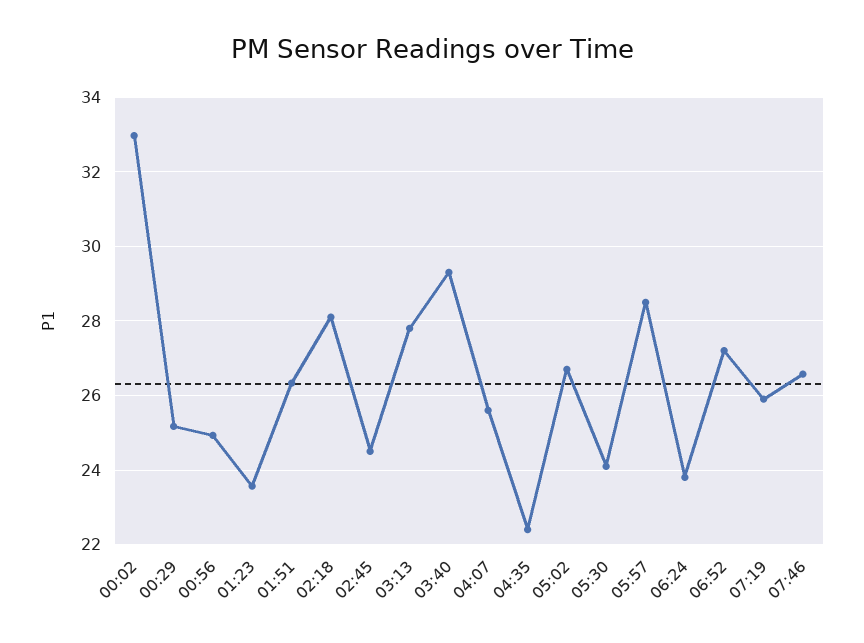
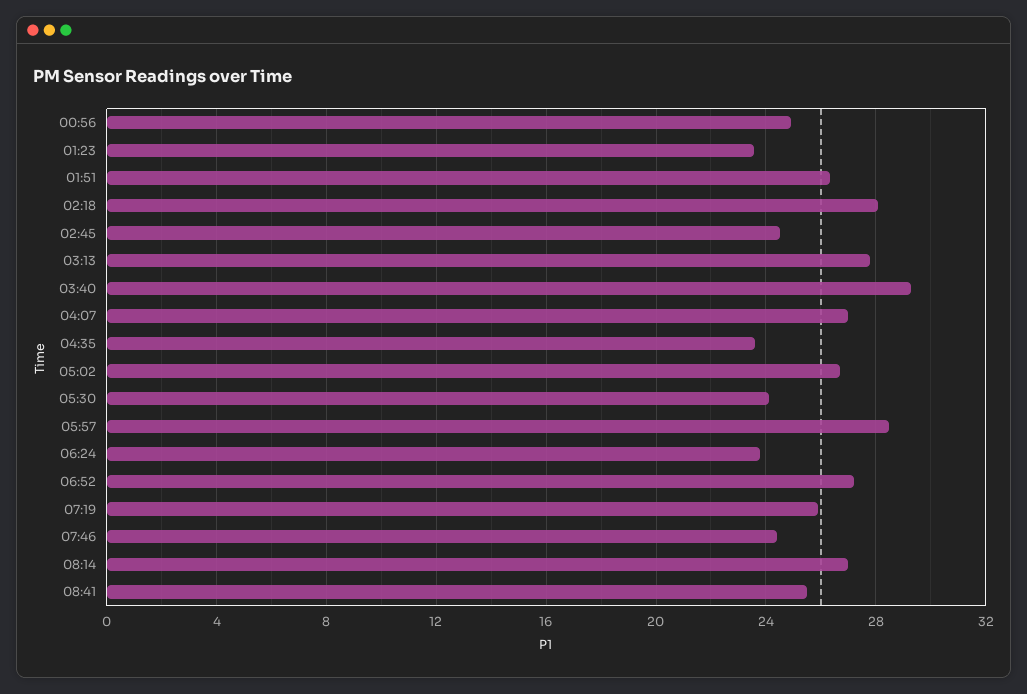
00:02: 33 -> none
00:29: 25.2 -> none
04:07: 25.6 -> 27
04:35: 22.4 -> 23.5
07:46: 26.6 -> 24.5
08:14: none -> 27
08:41: none -> 25.5

